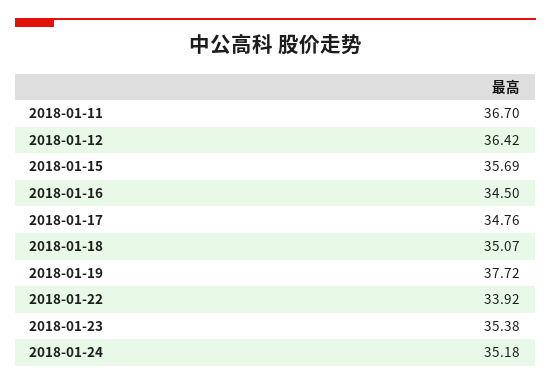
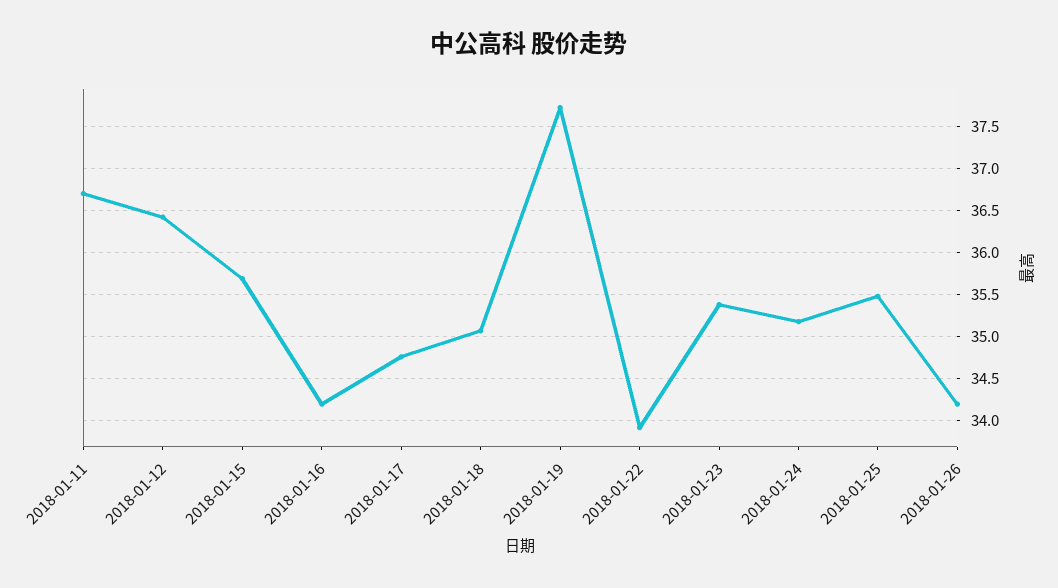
2018-01-16: 34.5 -> 34.2
2018-01-25: none -> 35.5
2018-01-26: none -> 34.2

